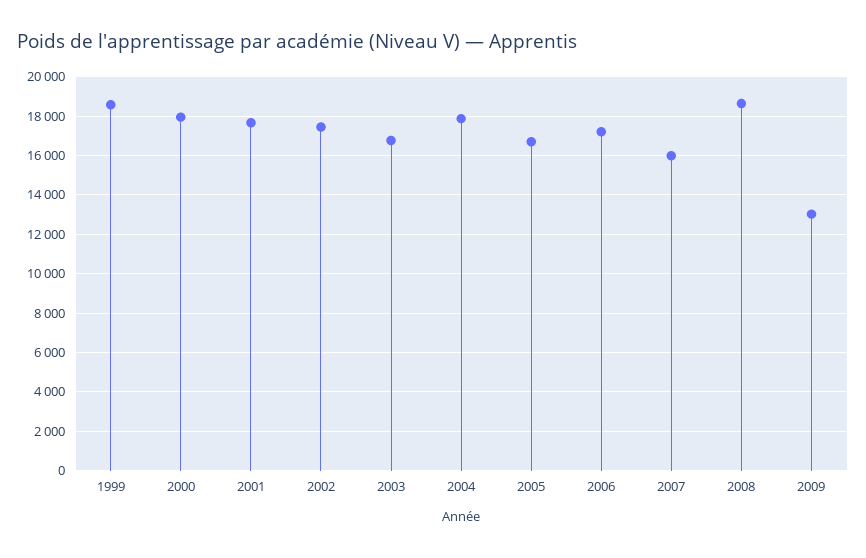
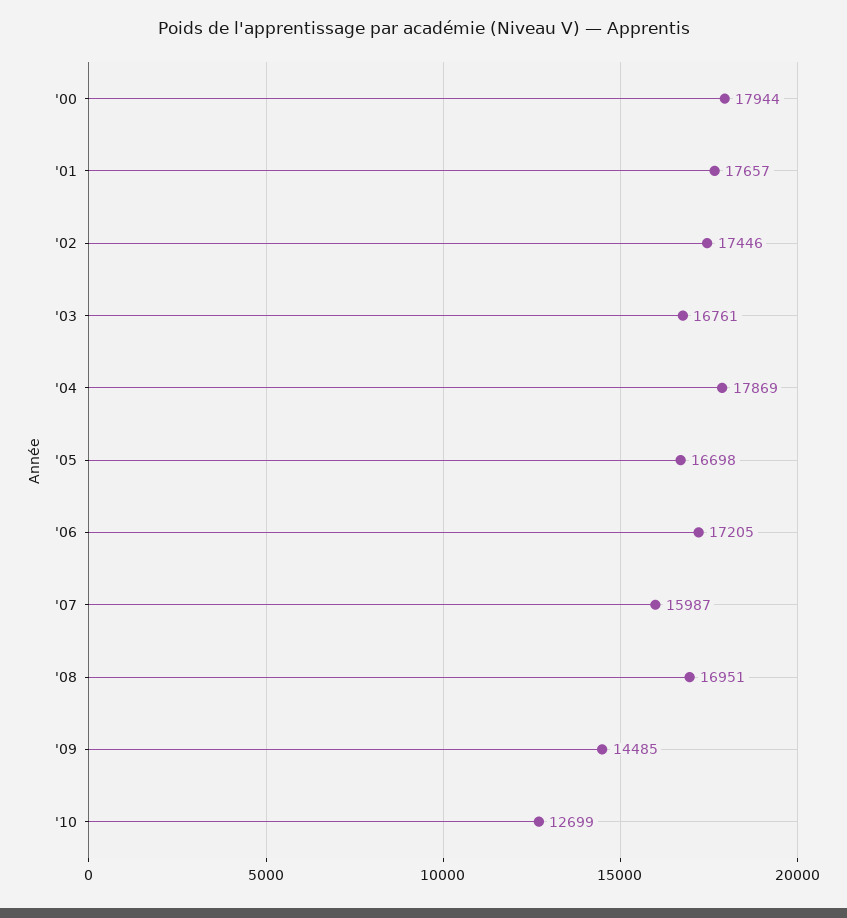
1999: 18500 -> none
2008: 18500 -> 16951
2009: 13000 -> 14485
'10: none -> 12699

